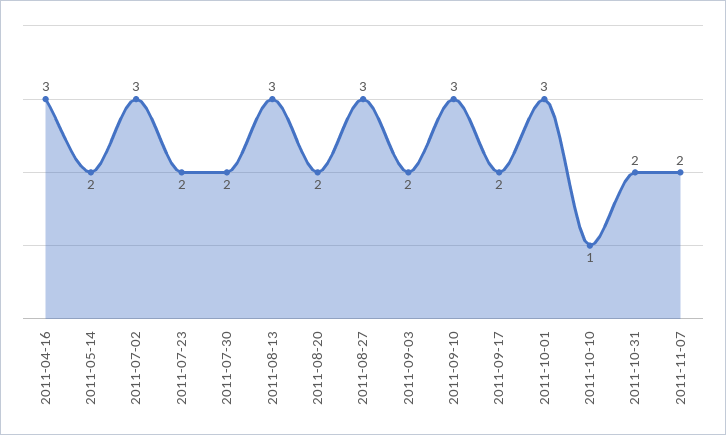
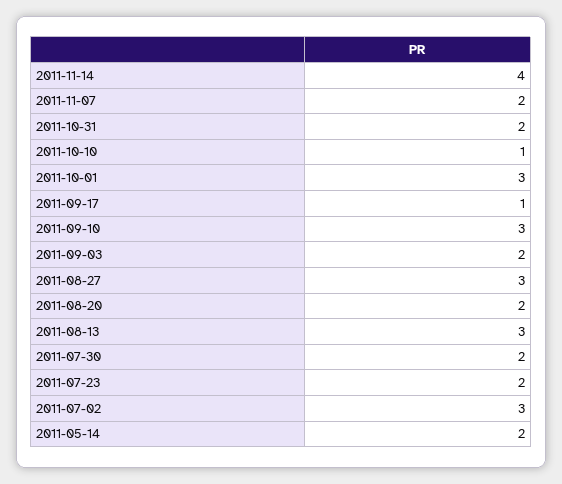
2011-04-16: 3 -> none
2011-09-17: 2 -> 1
2011-11-14: none -> 4

